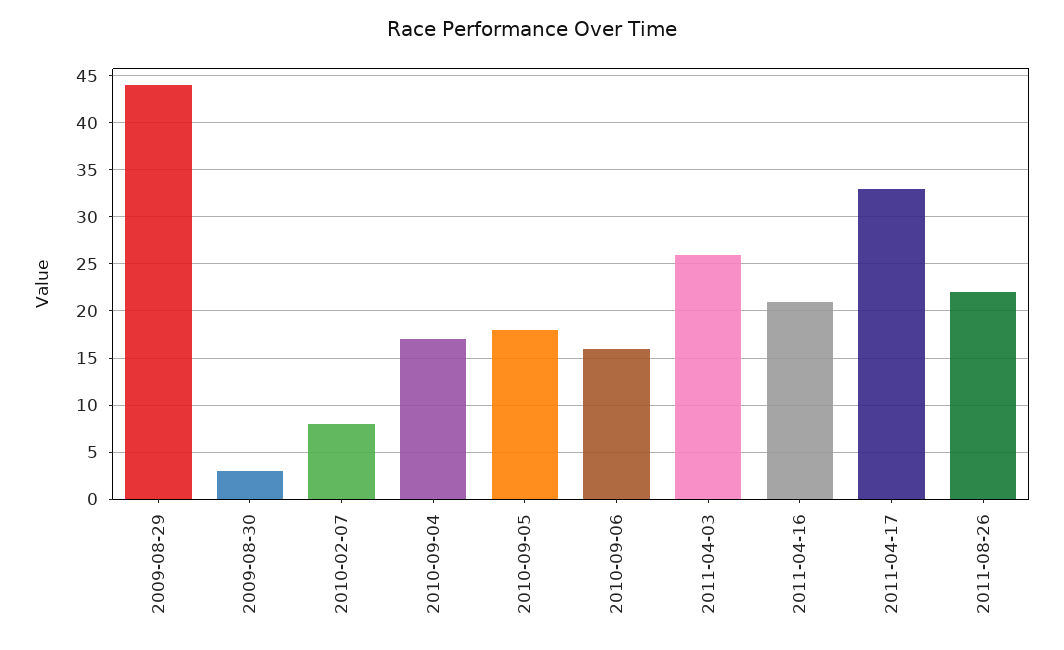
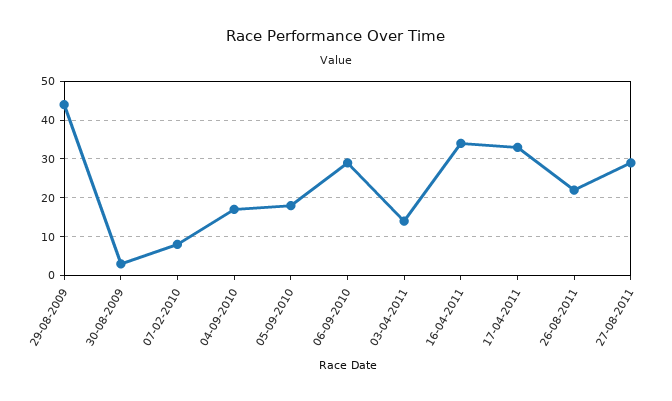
2010-09-06: 16 -> 30
2011-04-03: 26 -> 15
2011-04-16: 21 -> 35
27-08-2011: none -> 30

